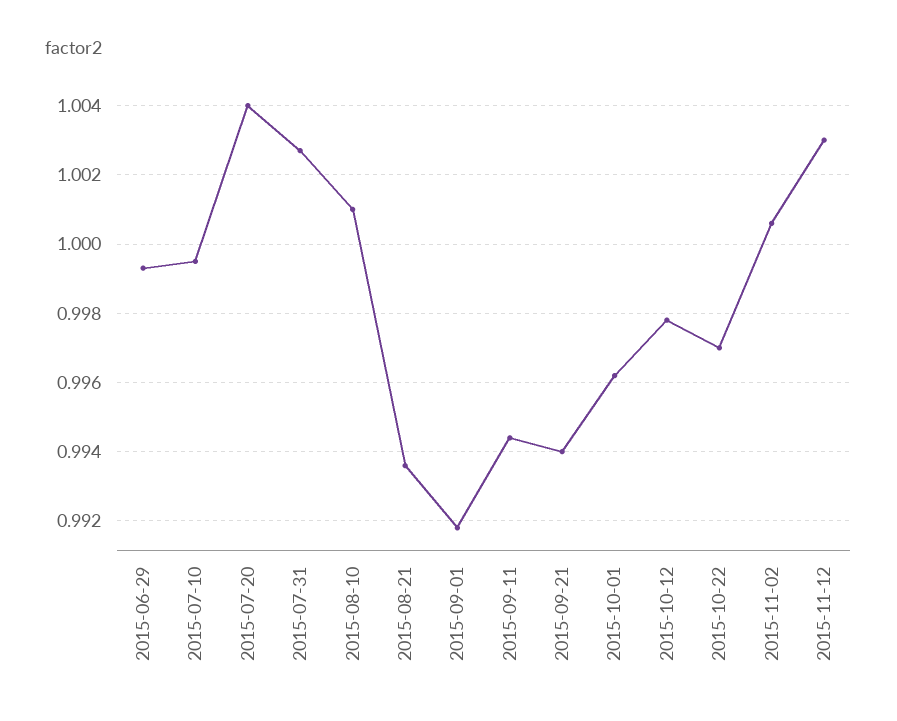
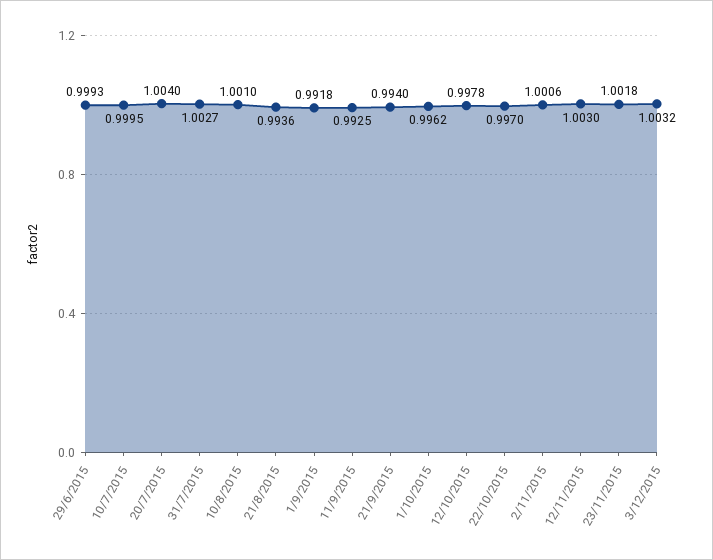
2015-09-11: 0.9945 -> 0.9925
23/11/2015: none -> 1.0018
3/12/2015: none -> 1.0032

